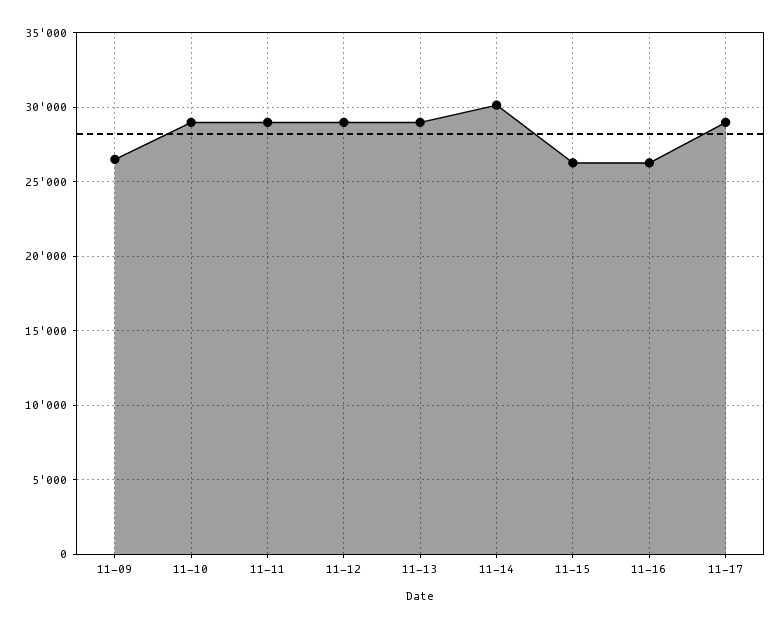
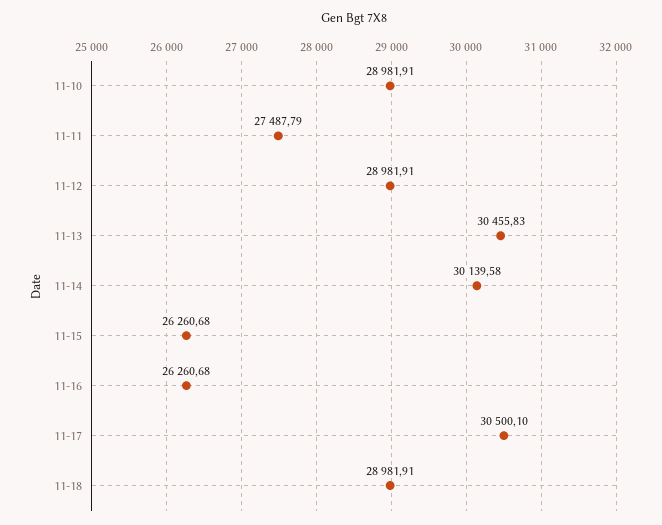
11-09: 26500 -> none
11-11: 29000 -> 27487.79
11-13: 29000 -> 30455.83
11-17: 29000 -> 30500.1
11-18: none -> 28981.91

